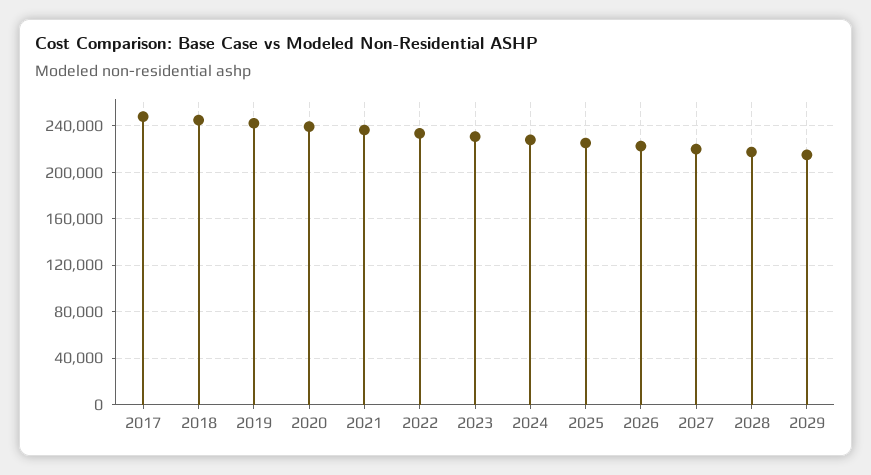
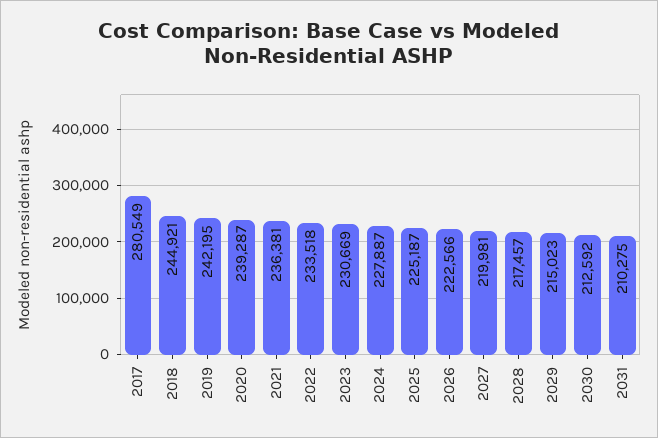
2017: 250000 -> 280549
2030: none -> 212592
2031: none -> 210275

